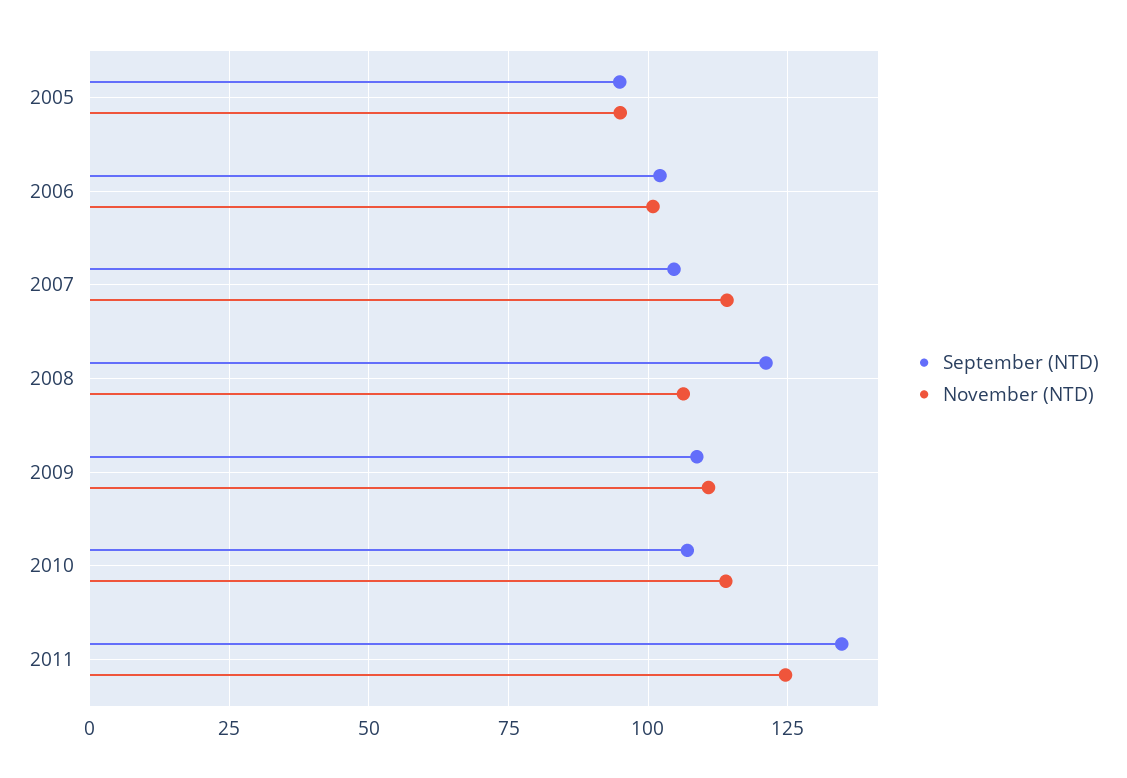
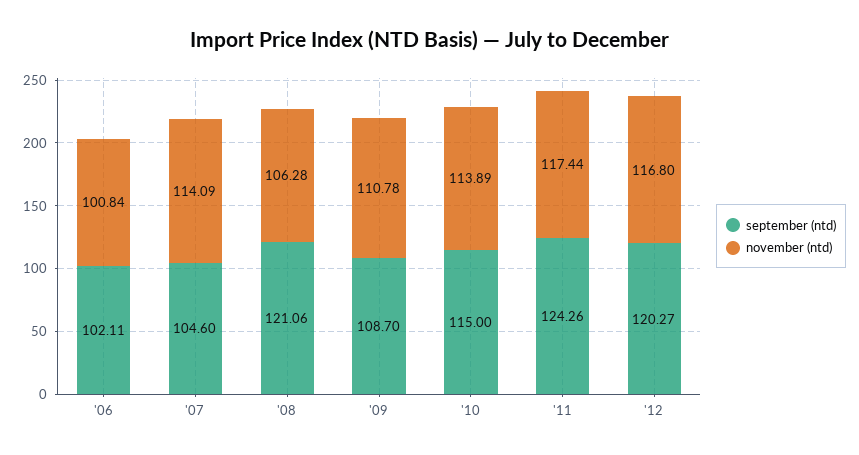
September (NTD), 2005: 95 -> none
November (NTD), 2005: 95 -> none
September (NTD), 2010: 107.5 -> 115
September (NTD), 2011: 135 -> 124.26
November (NTD), 2011: 125 -> 117.44
September (NTD), '12: none -> 120.27
November (NTD), '12: none -> 116.8

